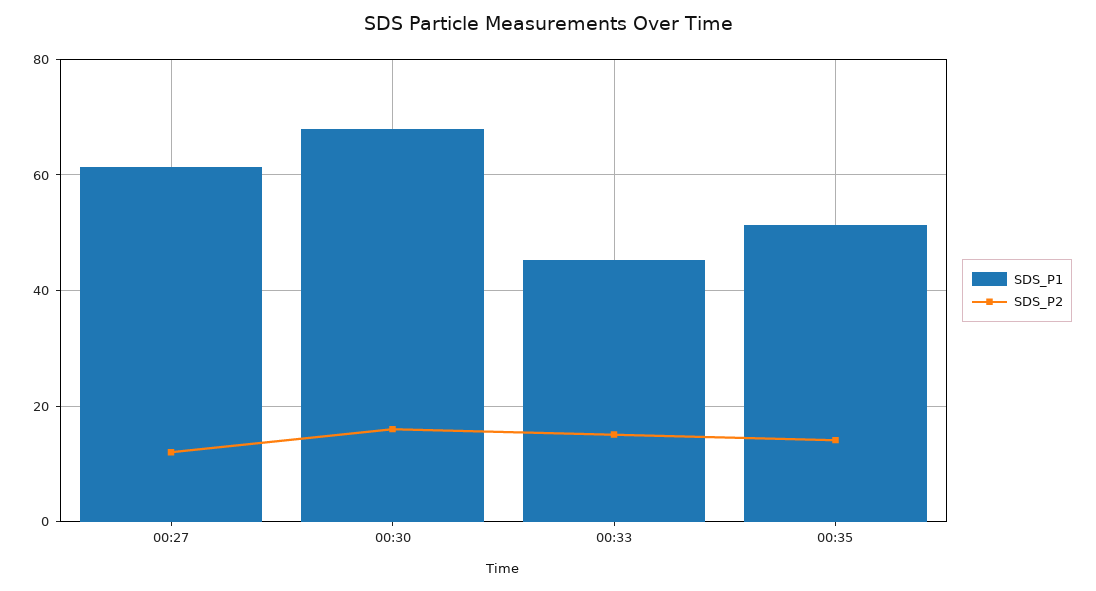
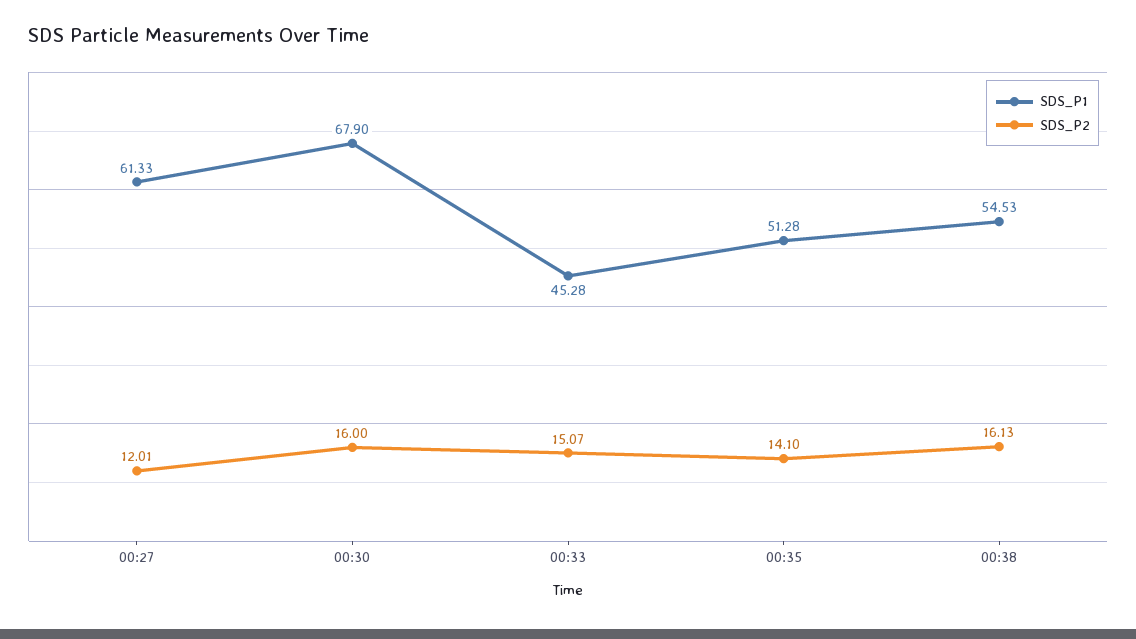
SDS_P1, 00:38: none -> 54.53
SDS_P2, 00:38: none -> 16.13

